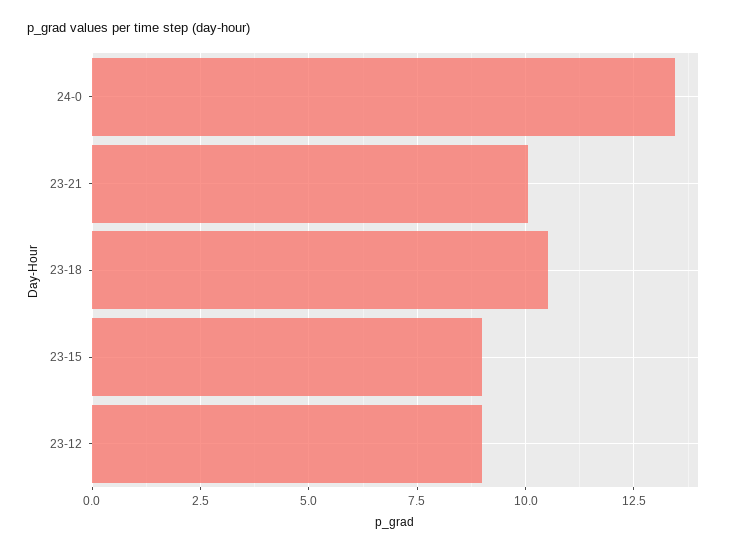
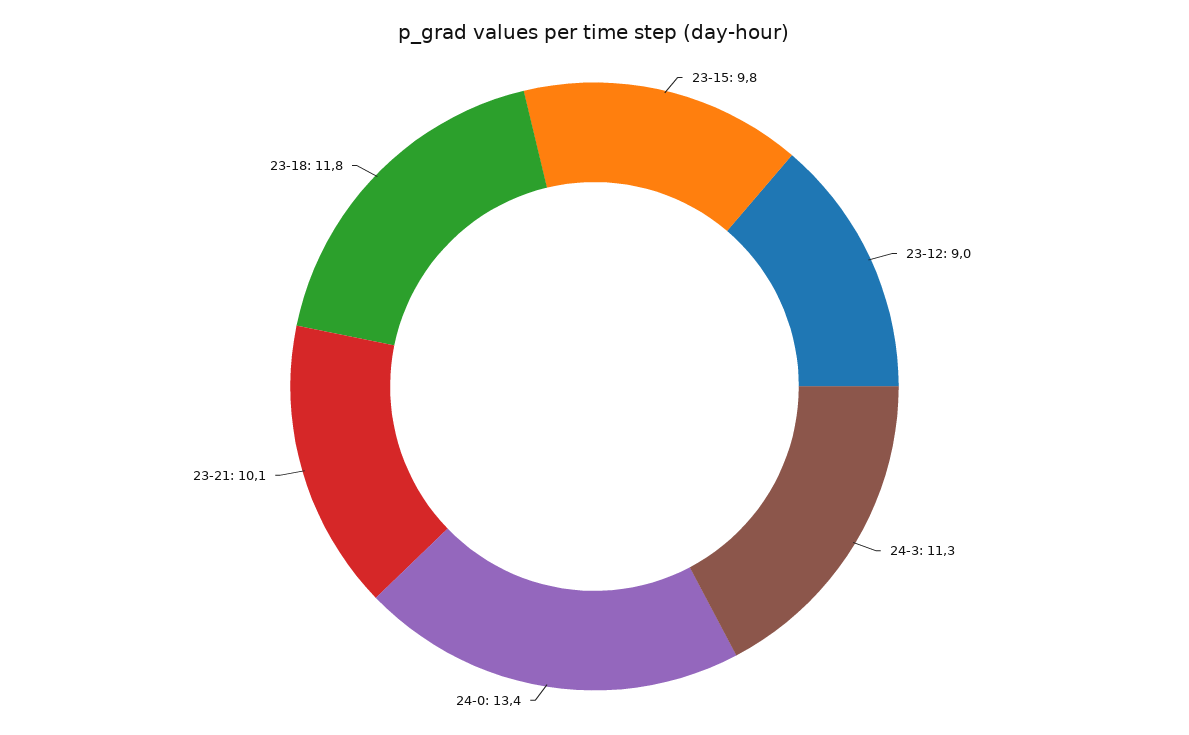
23-18: 10.5 -> 11.8
23-15: 9 -> 9.8
24-3: none -> 11.3

